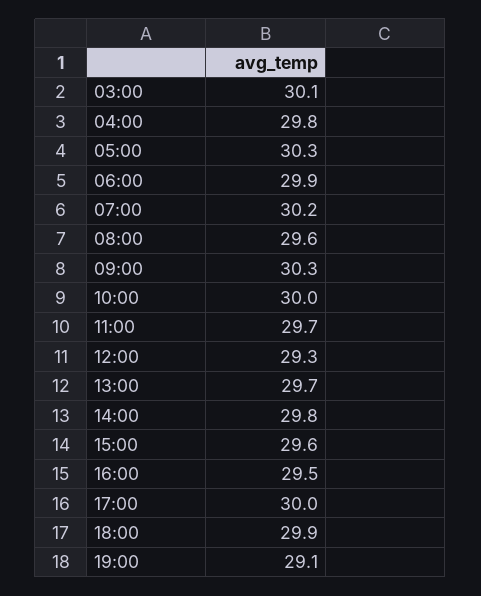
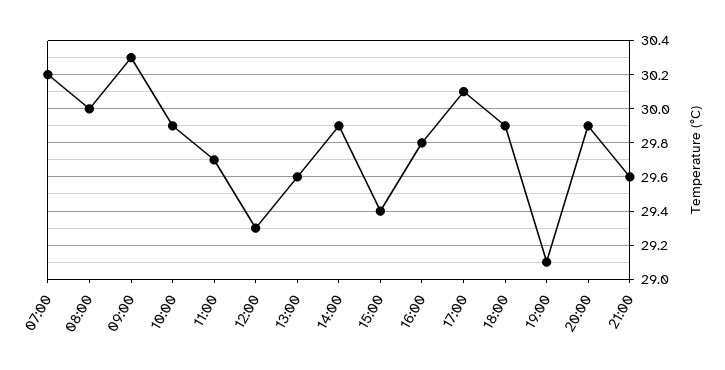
03:00: 30.1 -> none
04:00: 29.8 -> none
05:00: 30.3 -> none
06:00: 29.9 -> none
08:00: 29.6 -> 30
10:00: 30 -> 29.9
13:00: 29.7 -> 29.6
14:00: 29.8 -> 29.9
15:00: 29.6 -> 29.4
16:00: 29.5 -> 29.8
17:00: 30 -> 30.1
20:00: none -> 29.9
21:00: none -> 29.6

